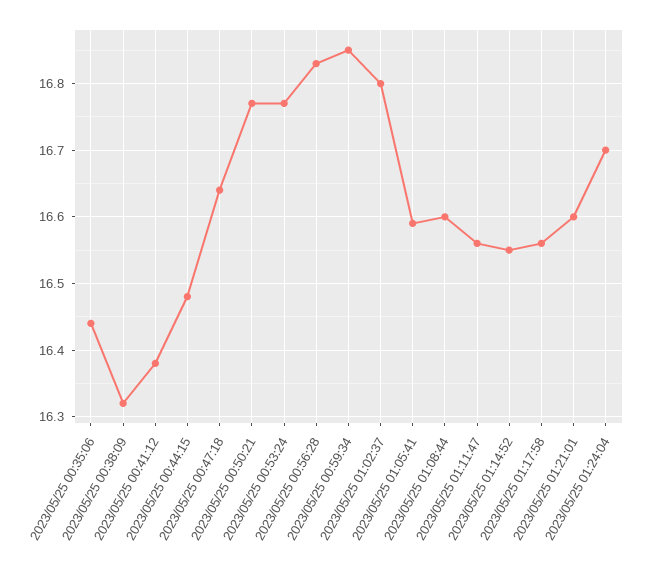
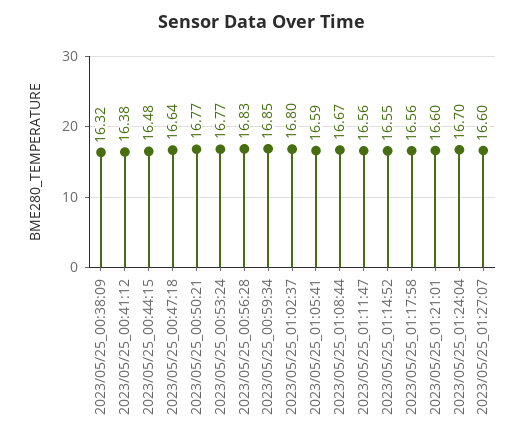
2023/05/25 00:35:06: 16.44 -> none
2023/05/25 01:08:44: 16.6 -> 16.67
2023/05/25_01:27:07: none -> 16.6

